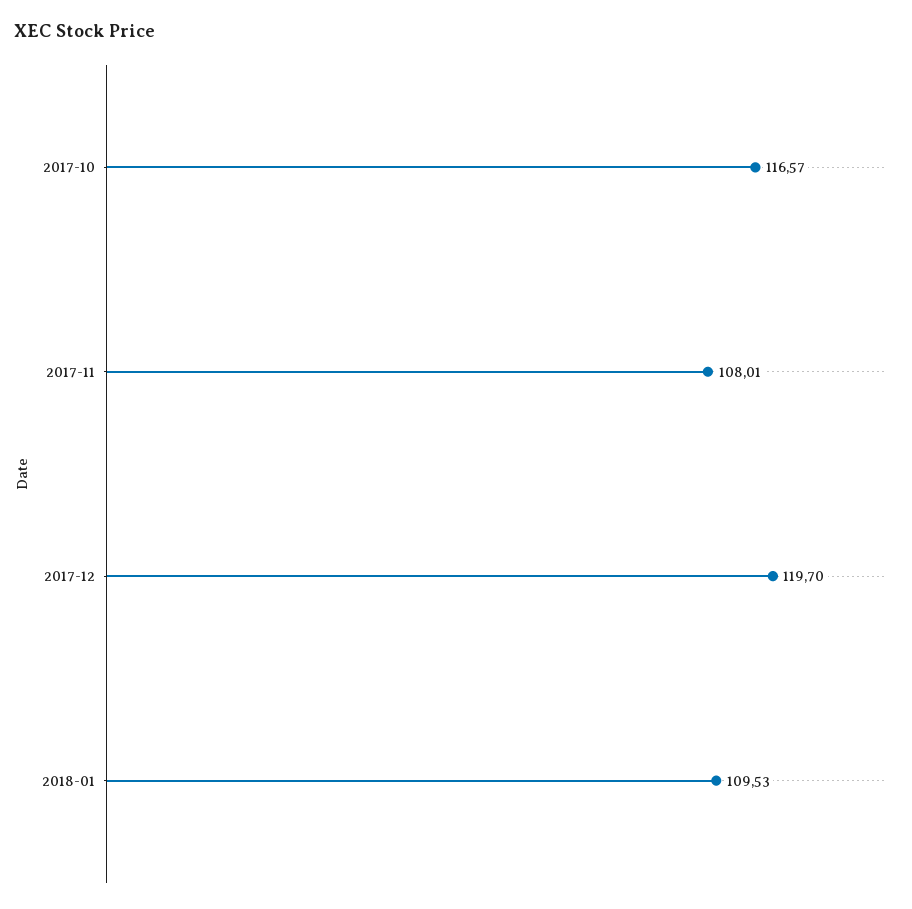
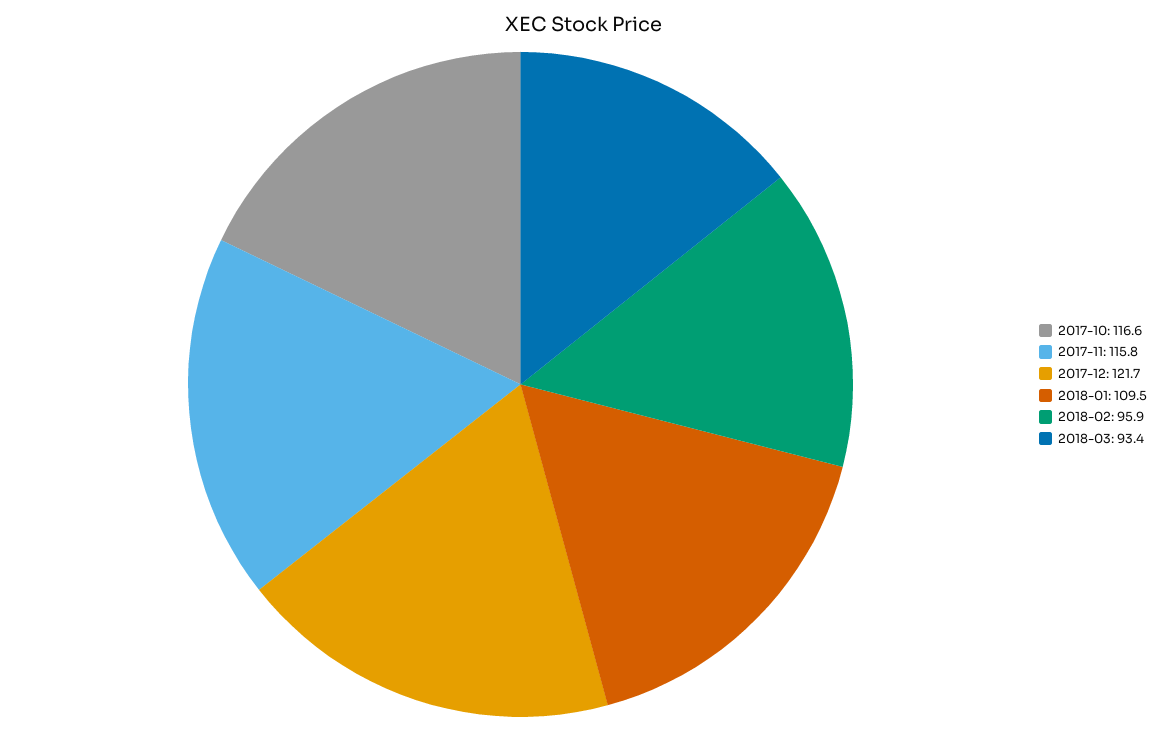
2017-11: 108.01 -> 115.8
2017-12: 119.7 -> 121.7
2018-02: none -> 95.9
2018-03: none -> 93.4

